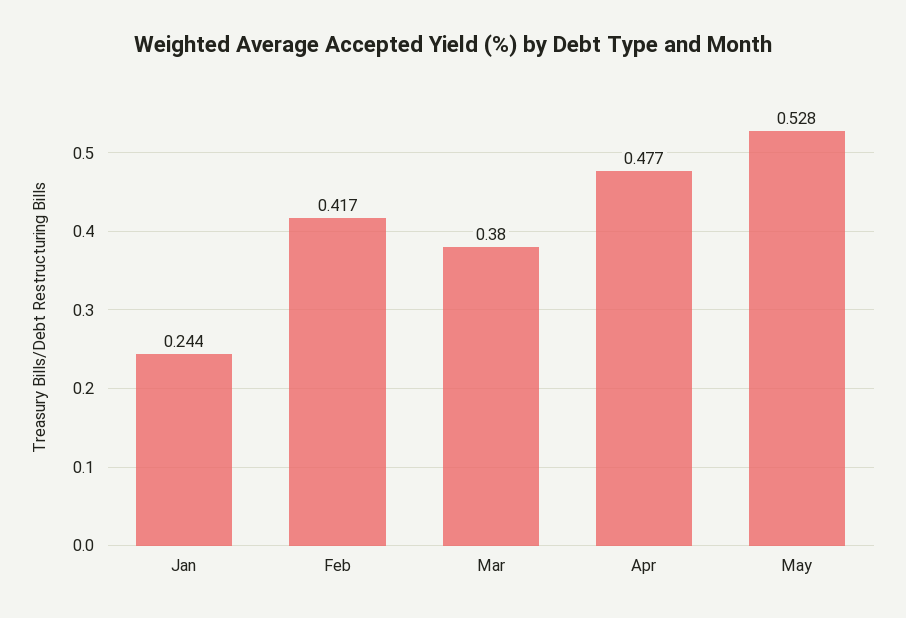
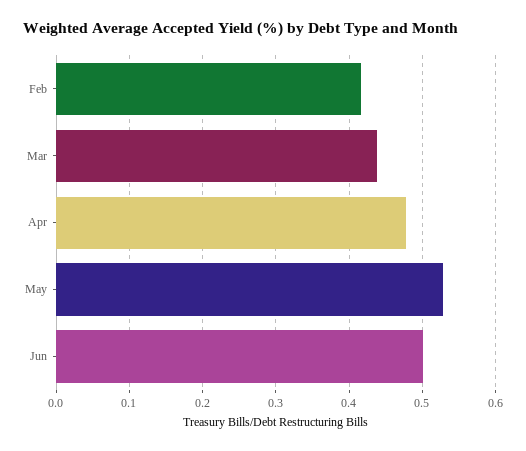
Jan: 0.244 -> none
Mar: 0.38 -> 0.44
Jun: none -> 0.5

